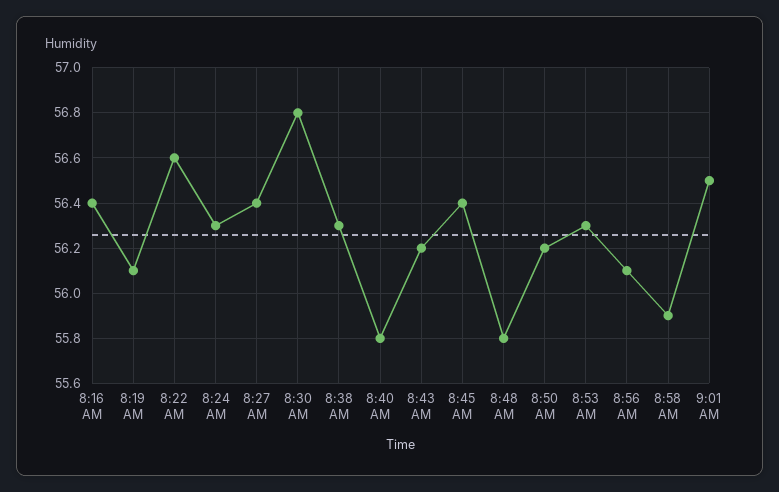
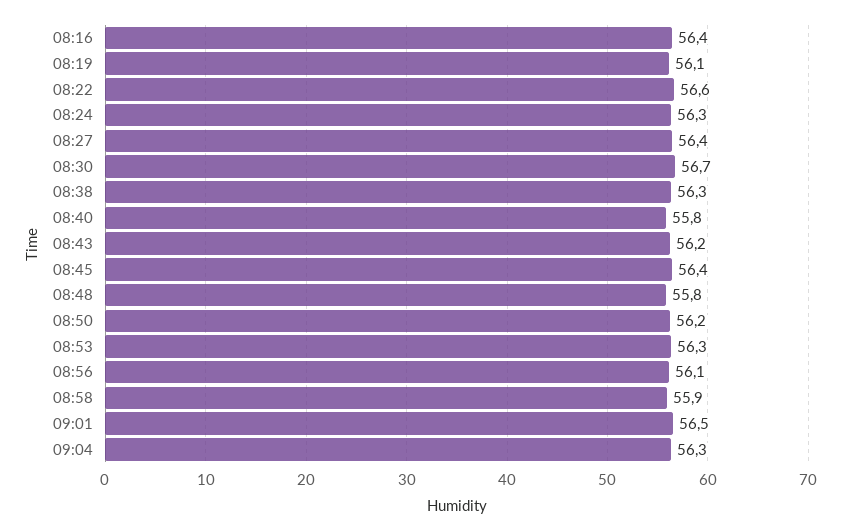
8:30 AM: 56.8 -> 56.7
09:04: none -> 56.3

